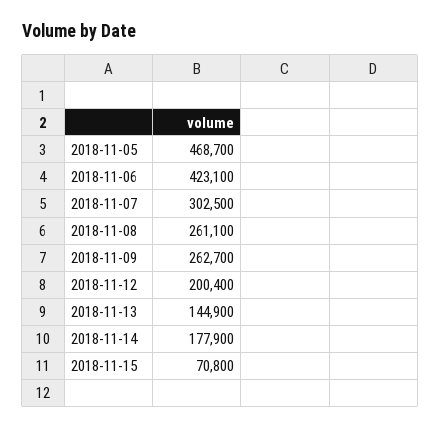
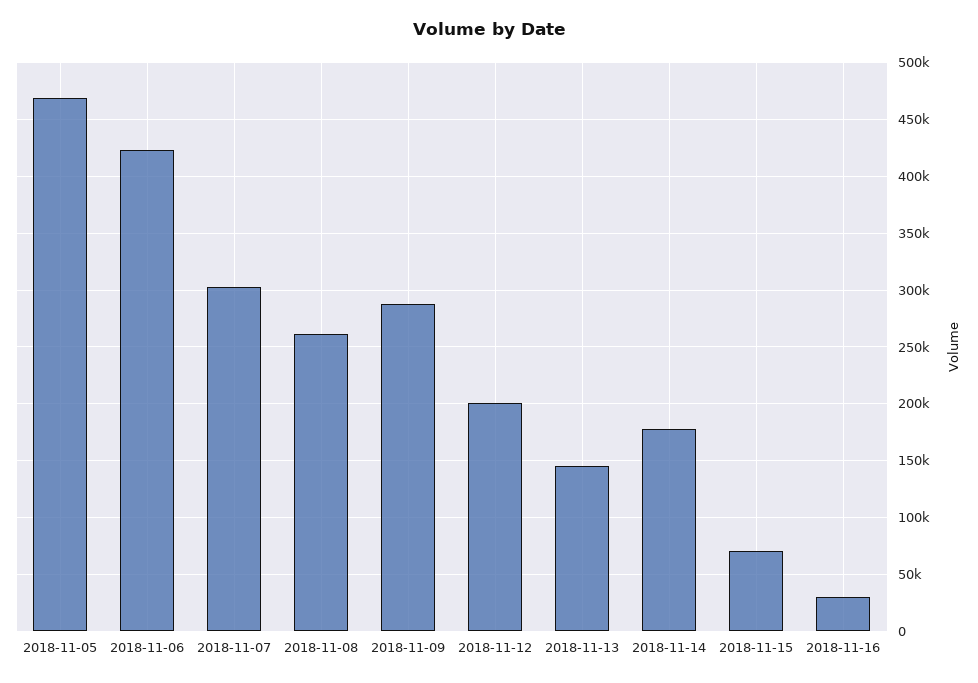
2018-11-09: 262700 -> 290000
2018-11-16: none -> 30000

